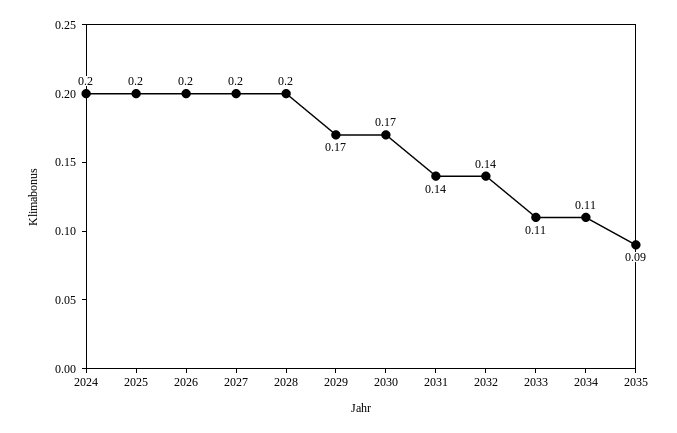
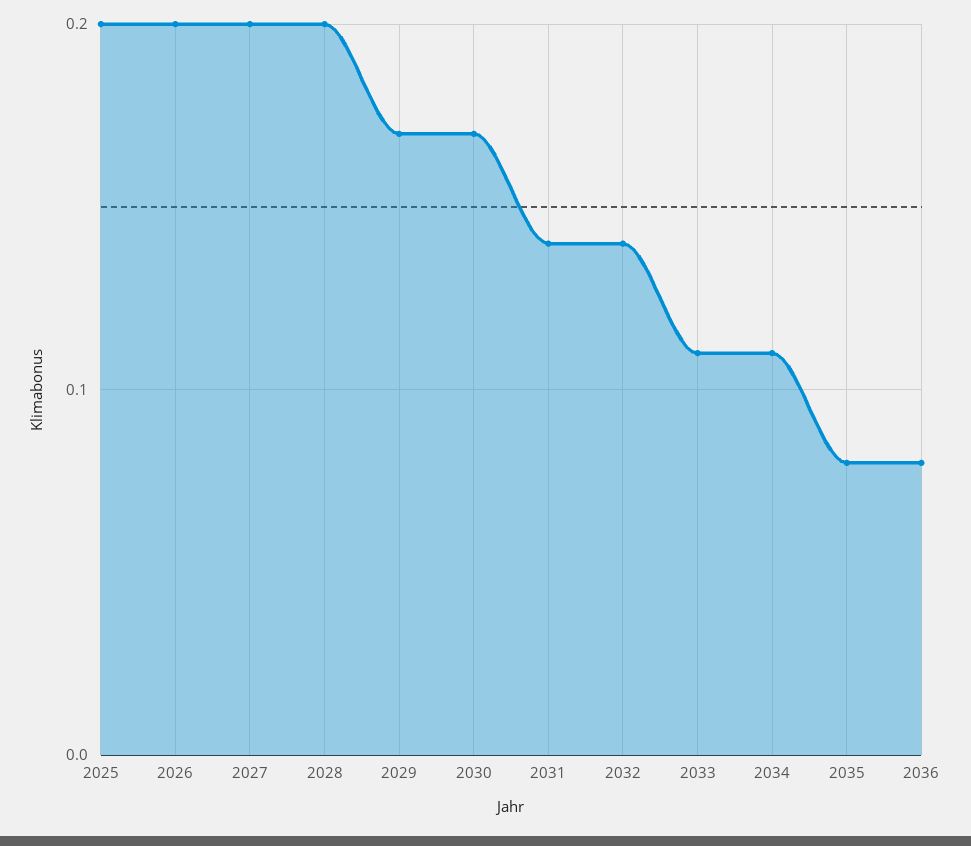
2024: 0.2 -> none
2035: 0.09 -> 0.08
2036: none -> 0.08

